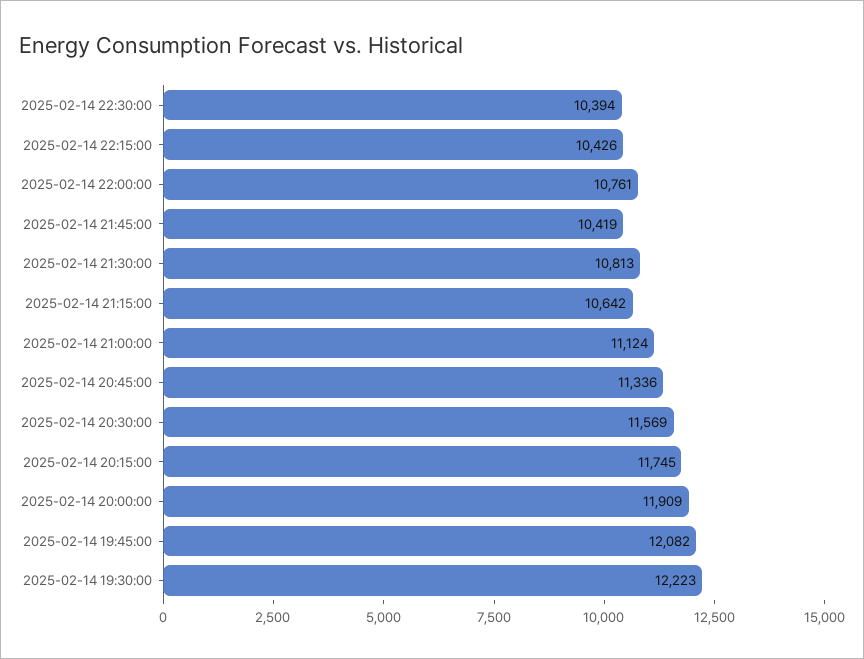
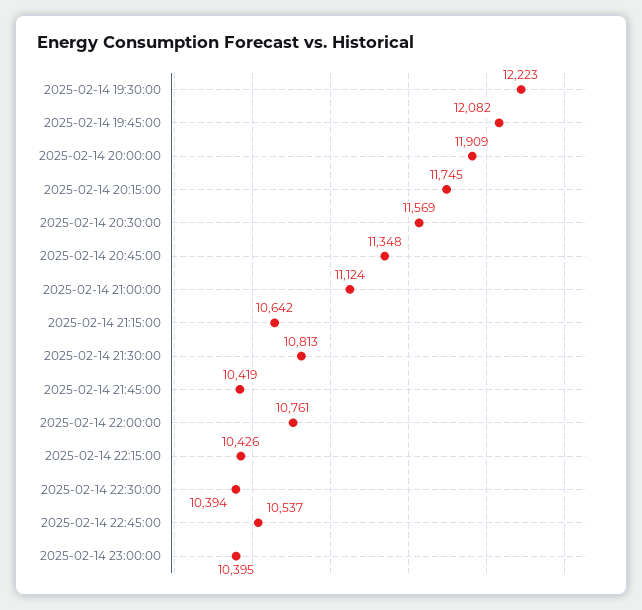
2025-02-14 20:45:00: 11336 -> 11348
2025-02-14 22:45:00: none -> 10537
2025-02-14 23:00:00: none -> 10395

